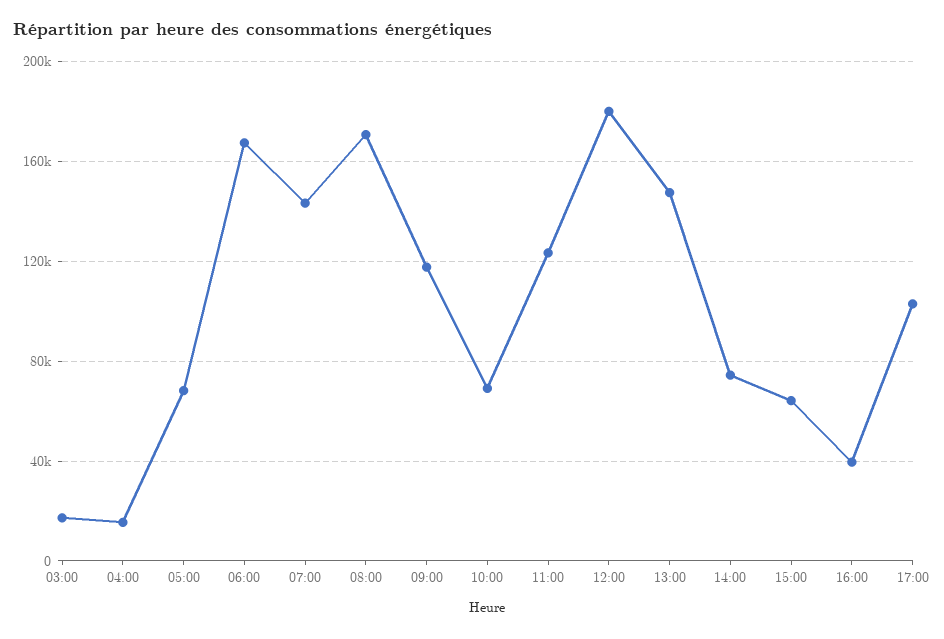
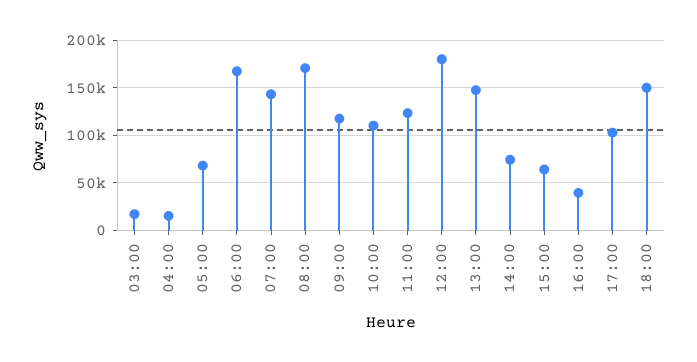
10:00: 70000 -> 110000
18:00: none -> 150000

